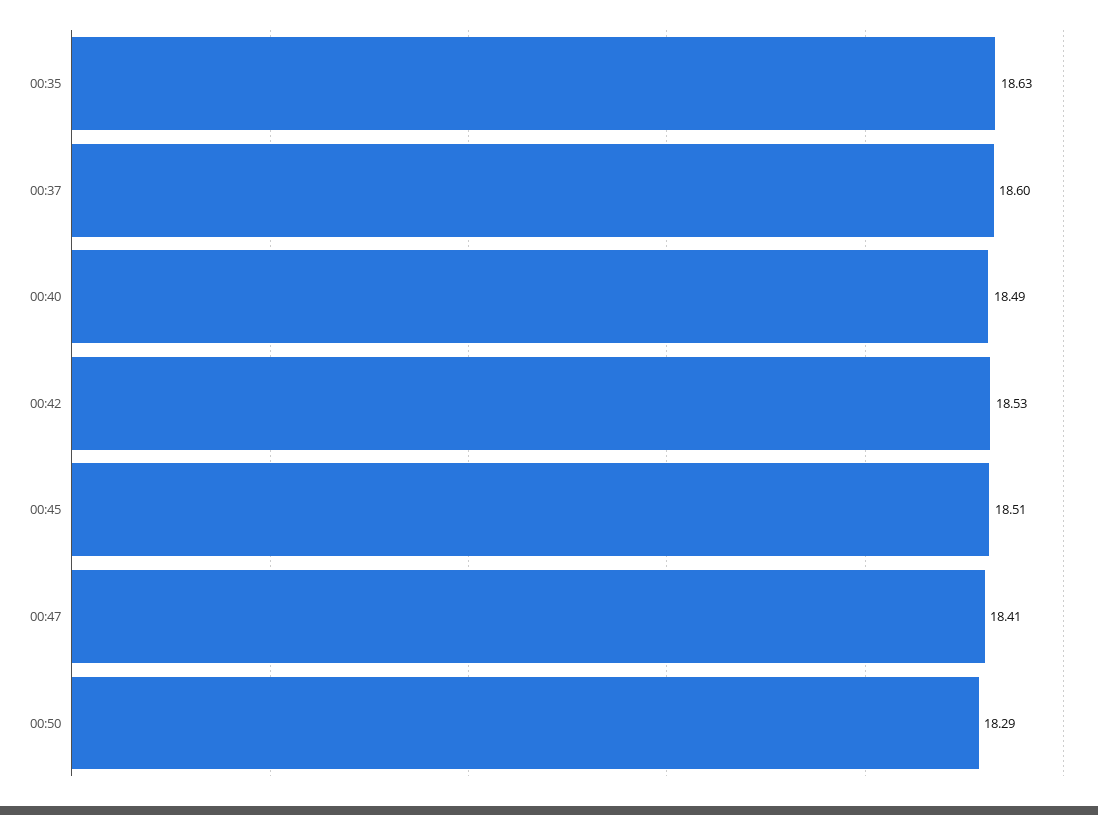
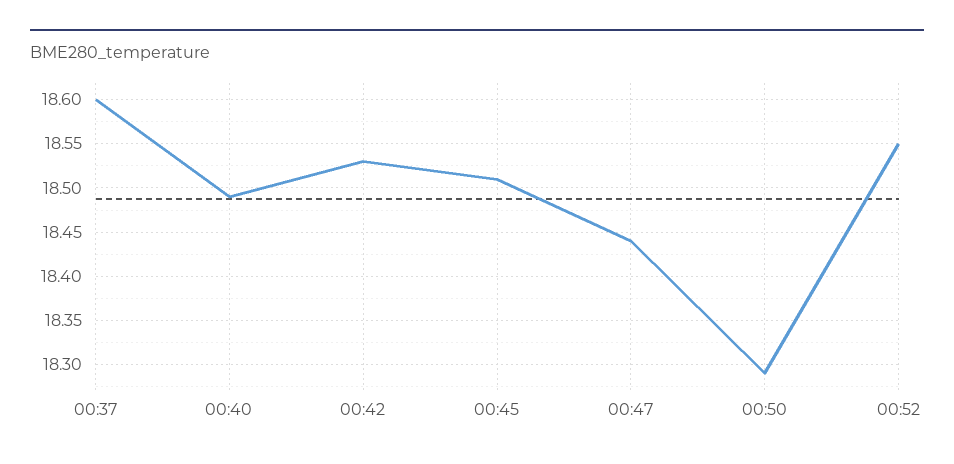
00:35: 18.63 -> none
00:47: 18.41 -> 18.44
00:52: none -> 18.55

